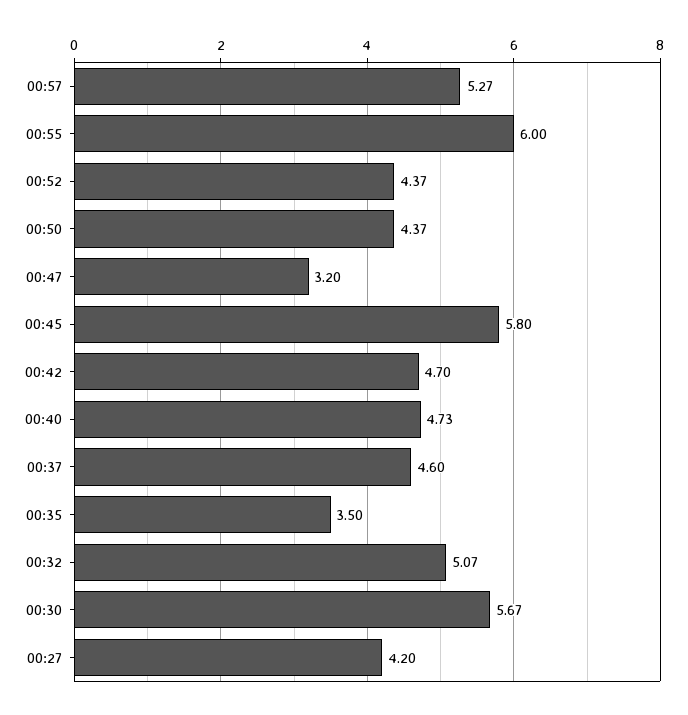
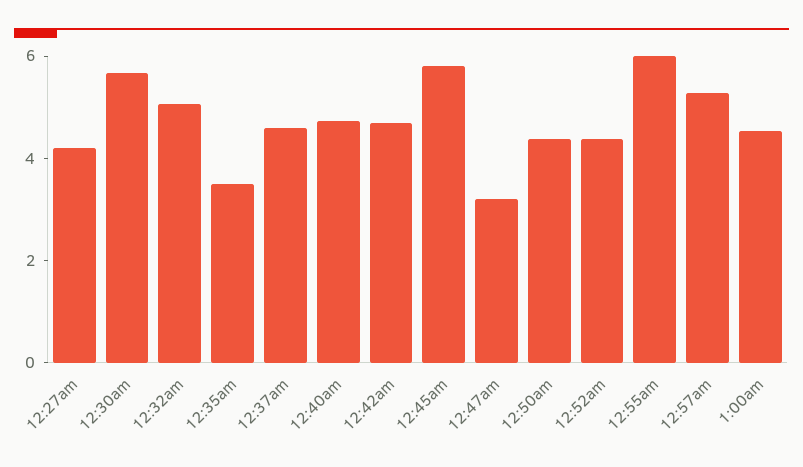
1:00am: none -> 4.5

